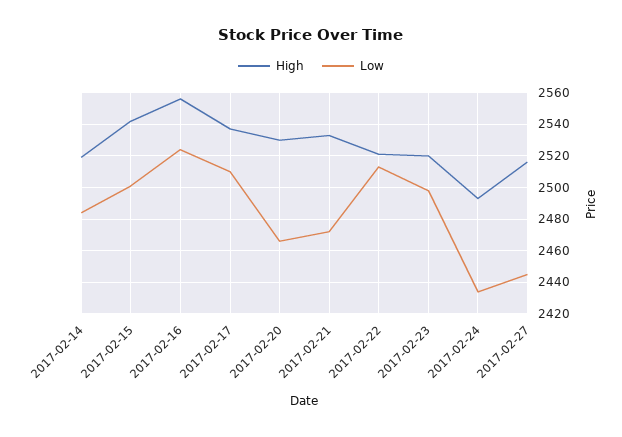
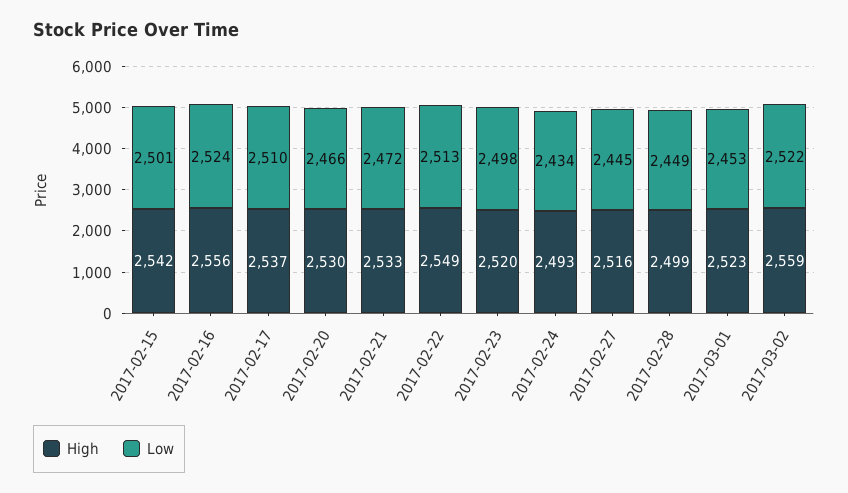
High, 2017-02-14: 2520 -> none
Low, 2017-02-14: 2485 -> none
High, 2017-02-22: 2520 -> 2549
High, 2017-02-28: none -> 2499
Low, 2017-02-28: none -> 2449
High, 2017-03-01: none -> 2523
Low, 2017-03-01: none -> 2453
High, 2017-03-02: none -> 2559
Low, 2017-03-02: none -> 2522

